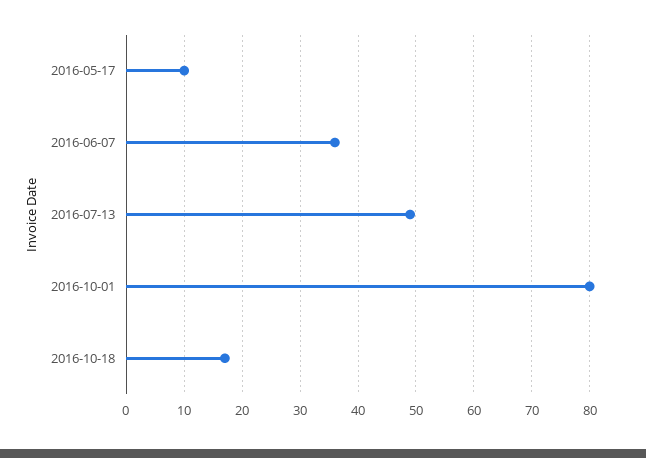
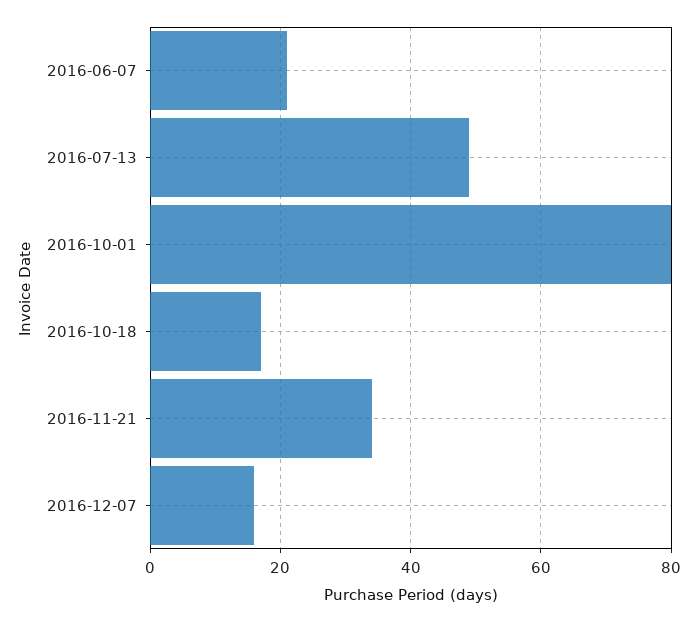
2016-05-17: 10 -> none
2016-06-07: 35 -> 20
2016-11-21: none -> 35
2016-12-07: none -> 15

